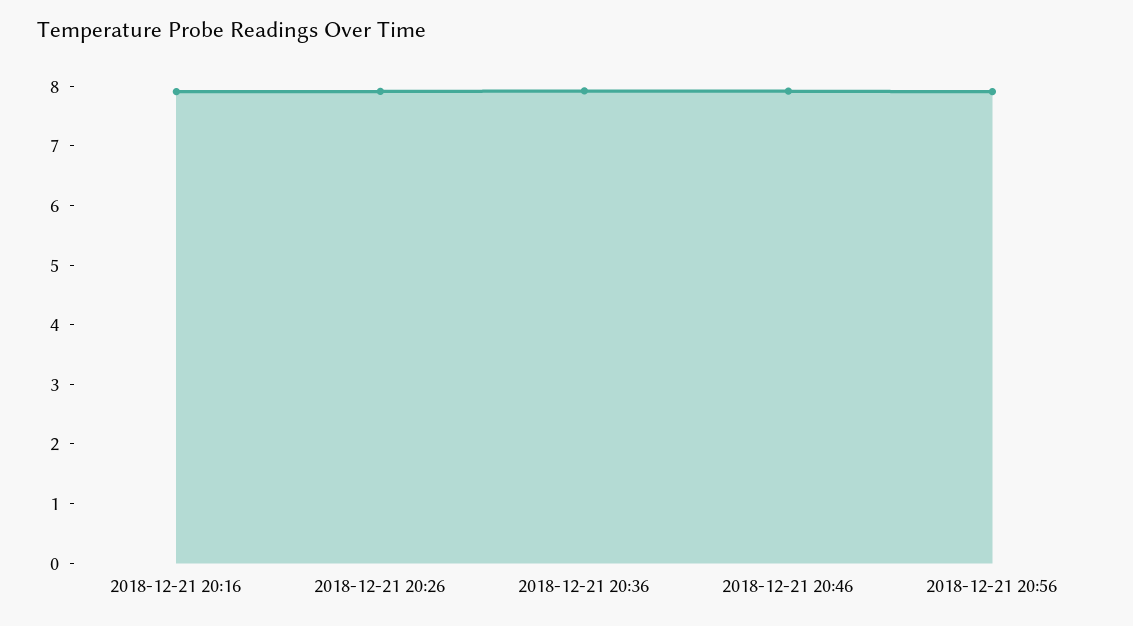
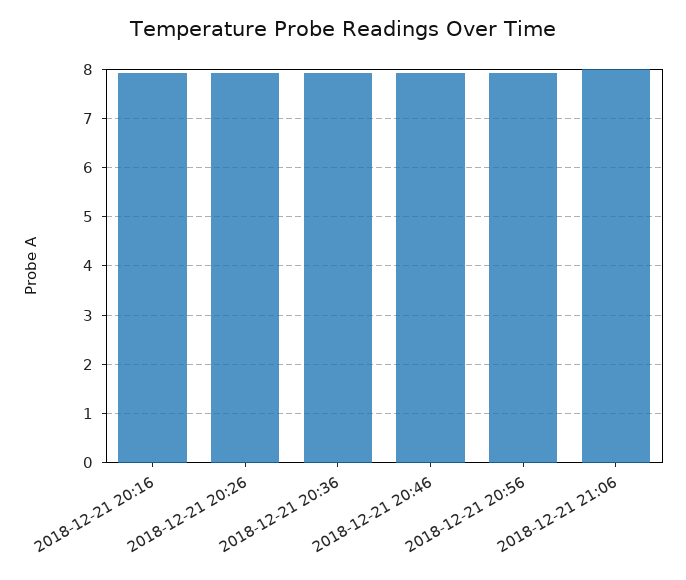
2018-12-21 21:06: none -> 8

